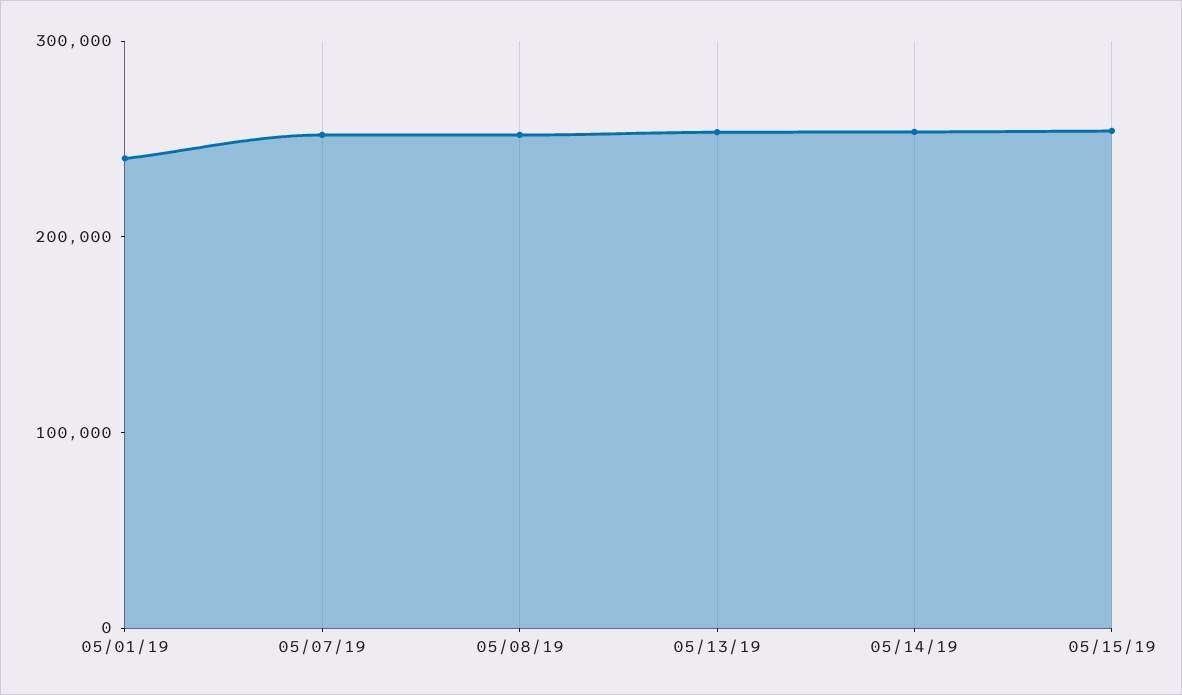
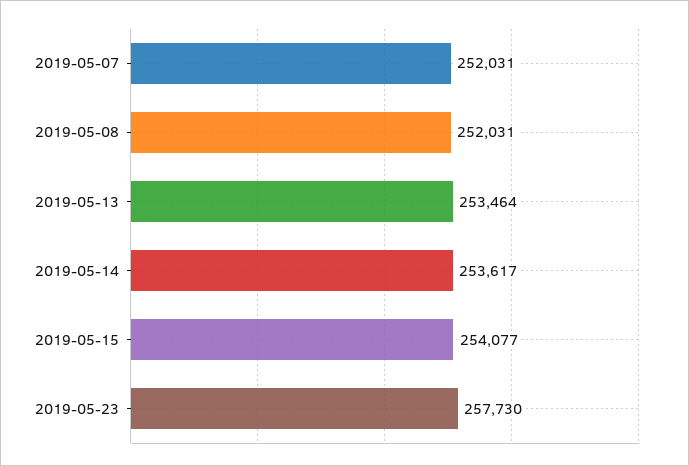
05/01/19: 240000 -> none
2019-05-23: none -> 257730

